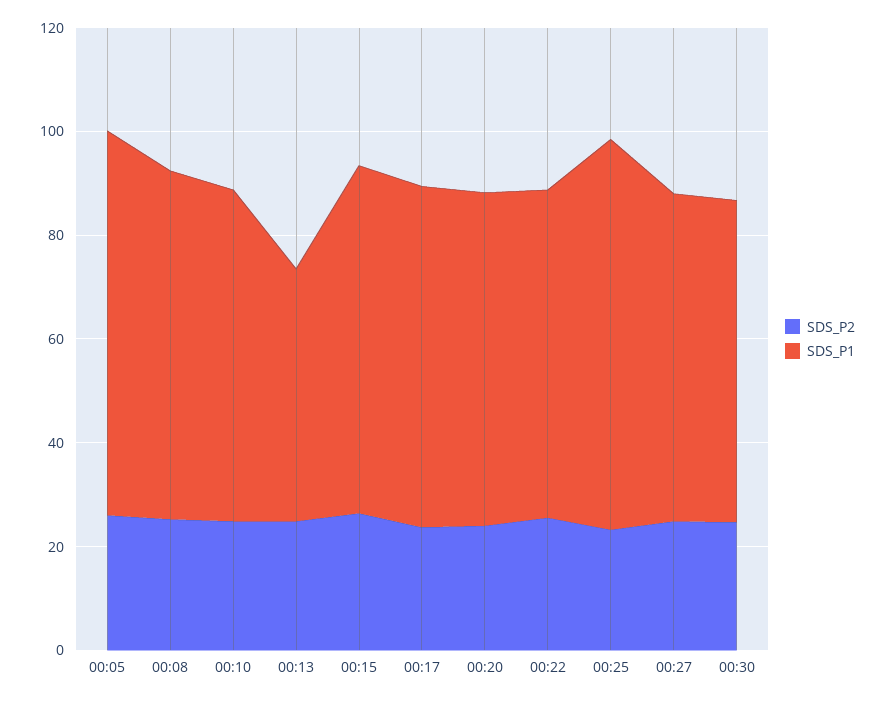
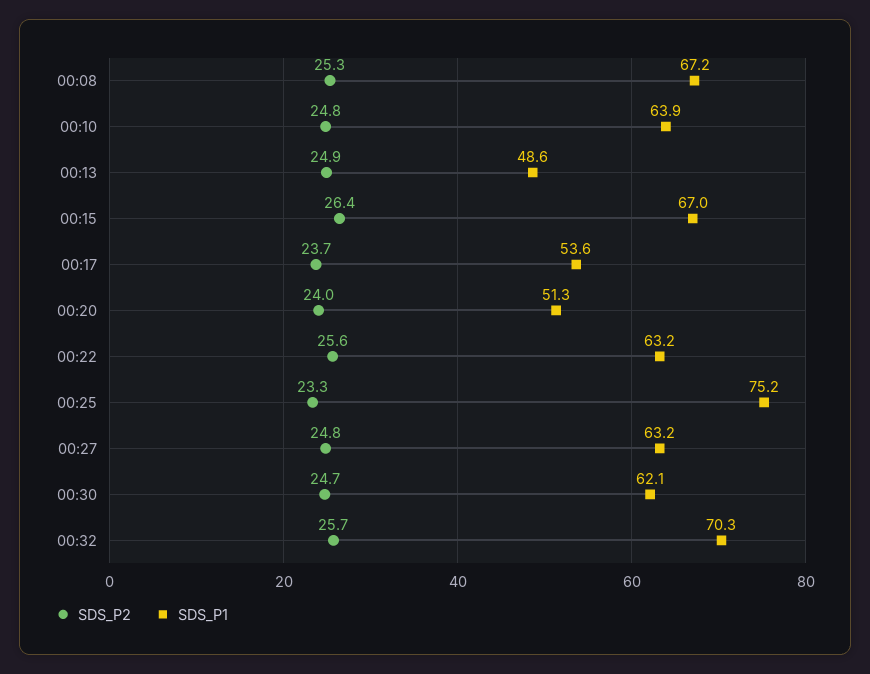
SDS_P2, 00:05: 25 -> none
SDS_P1, 00:05: 75 -> none
SDS_P1, 00:17: 65 -> 53.6
SDS_P1, 00:20: 65 -> 51.3
SDS_P2, 00:32: none -> 25.7
SDS_P1, 00:32: none -> 70.3

